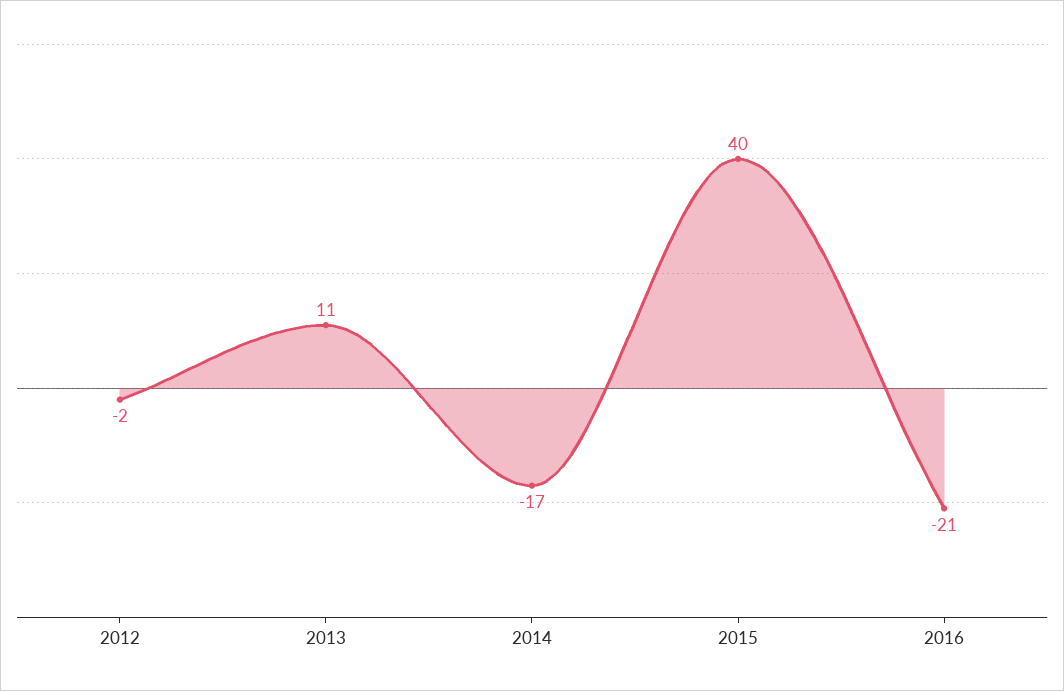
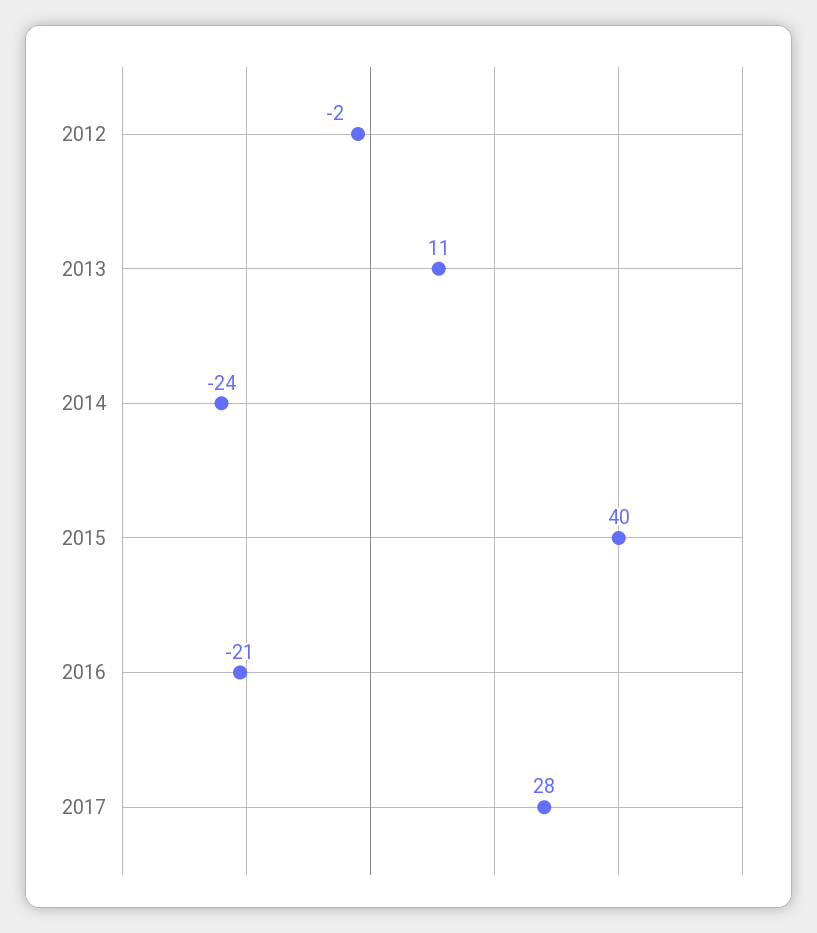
2014: -17 -> -24
2017: none -> 28

